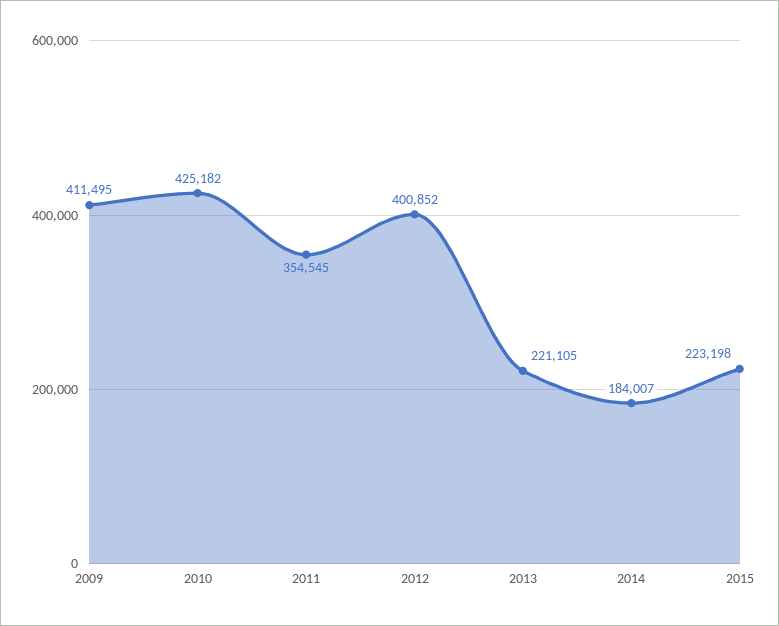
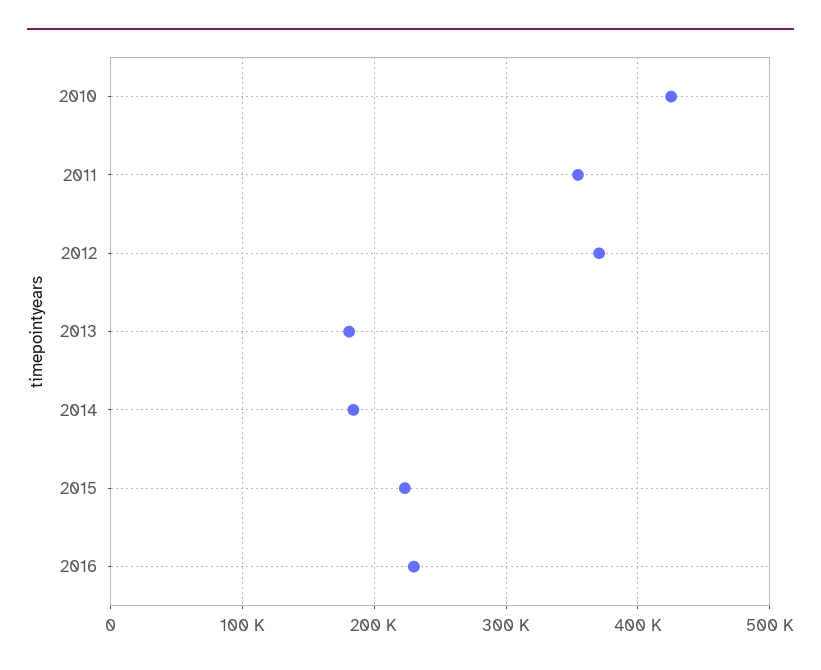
2009: 411495 -> none
2012: 400852 -> 370000
2013: 221105 -> 180000
2016: none -> 230000

